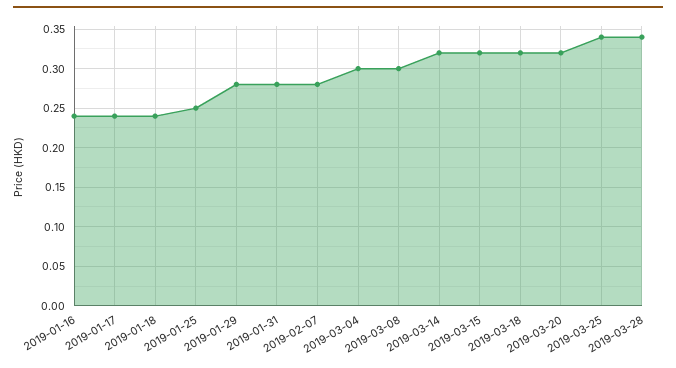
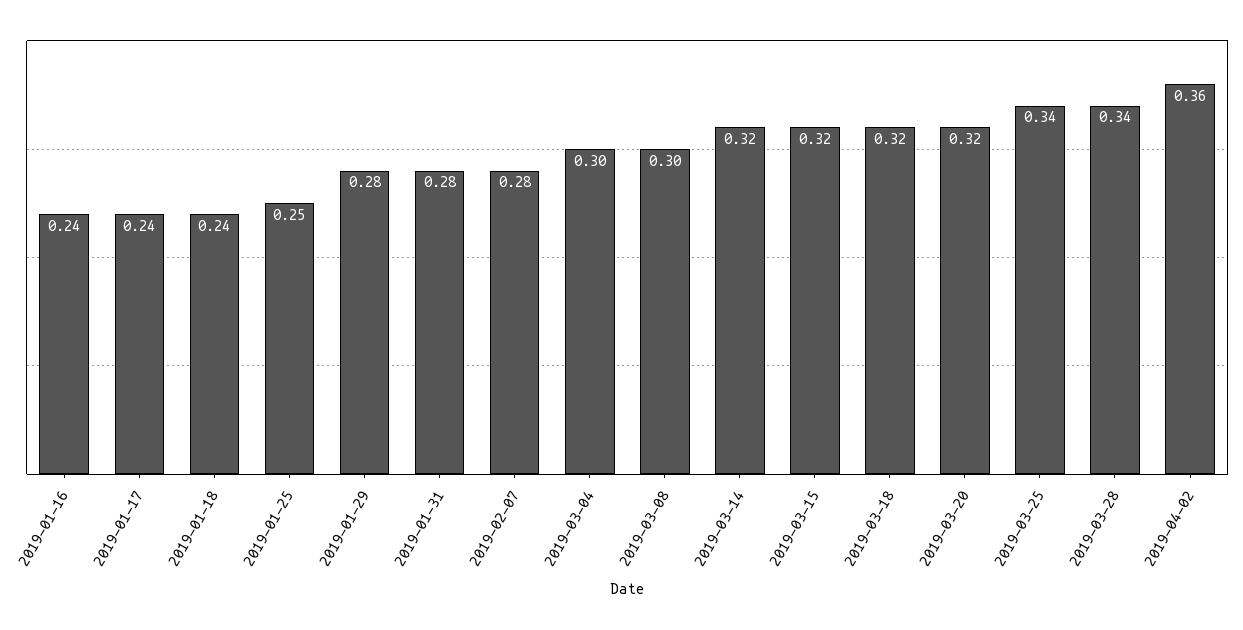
2019-04-02: none -> 0.36

